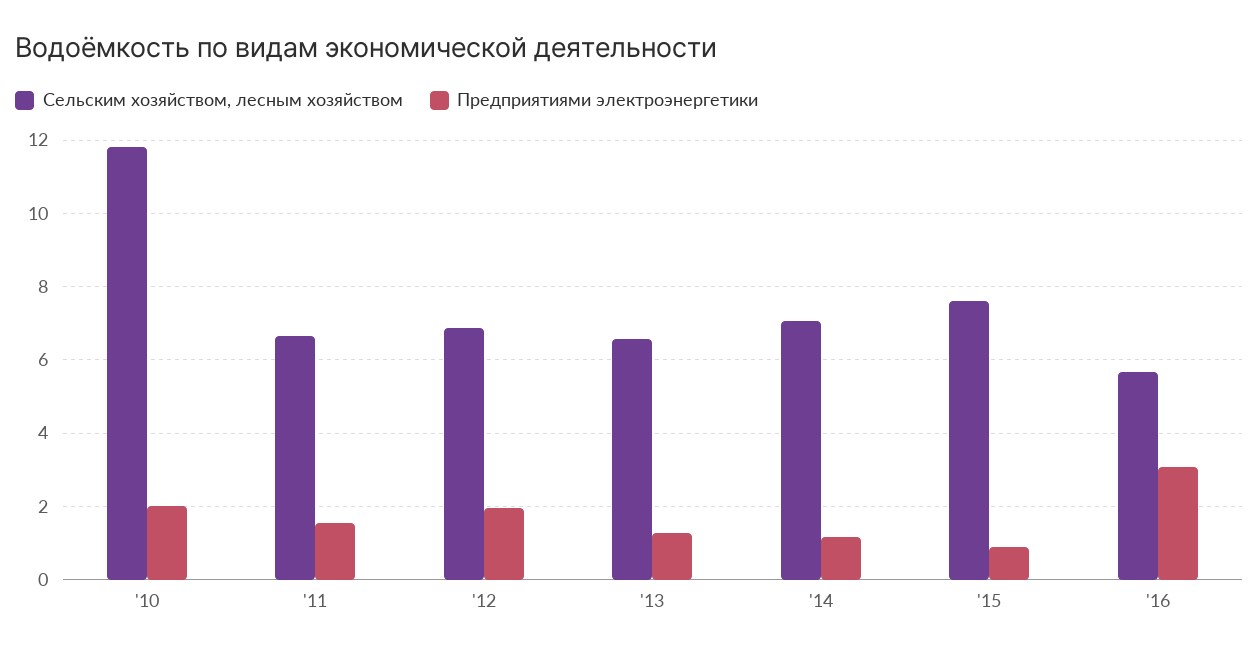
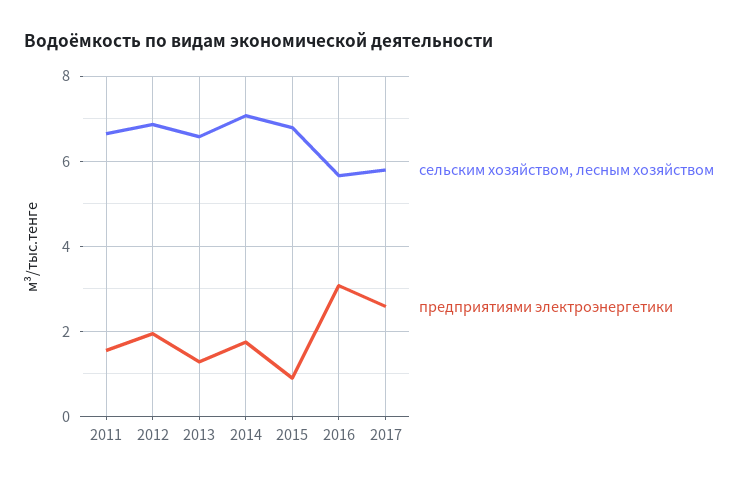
Сельским хозяйством, лесным хозяйством, '10: 11.8 -> none
Предприятиями электроэнергетики, '10: 2 -> none
Предприятиями электроэнергетики, '14: 1.2 -> 1.8
Сельским хозяйством, лесным хозяйством, '15: 7.6 -> 6.8
Сельским хозяйством, лесным хозяйством, 2017: none -> 5.8
Предприятиями электроэнергетики, 2017: none -> 2.6

